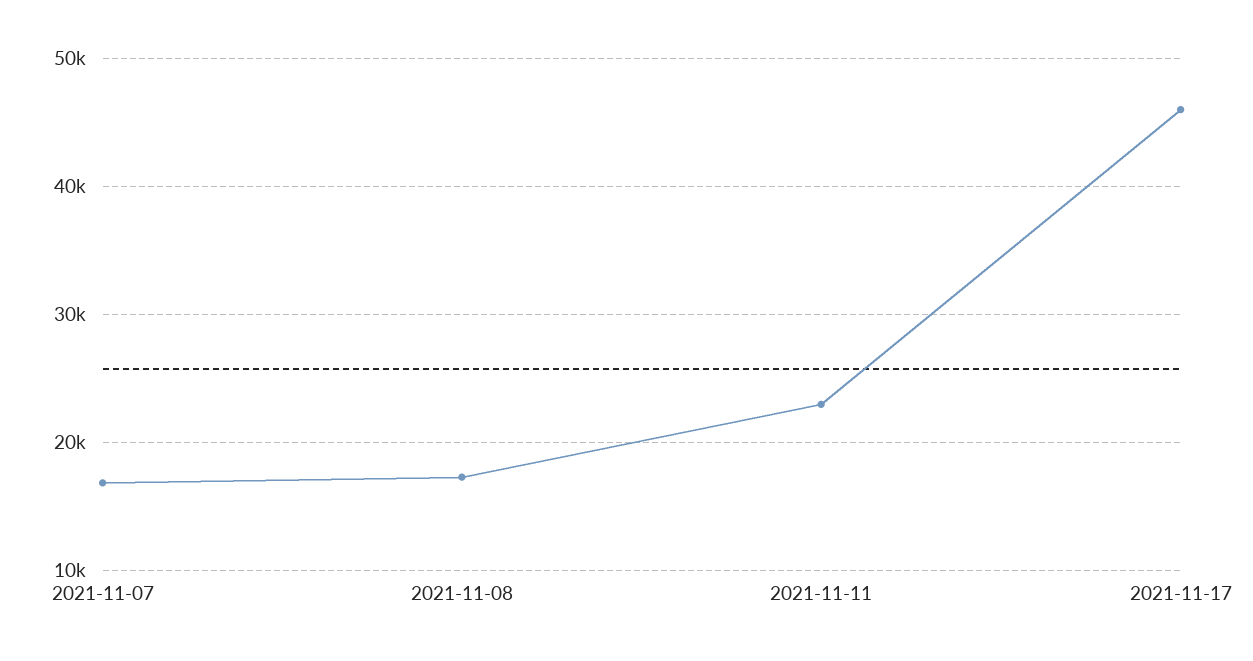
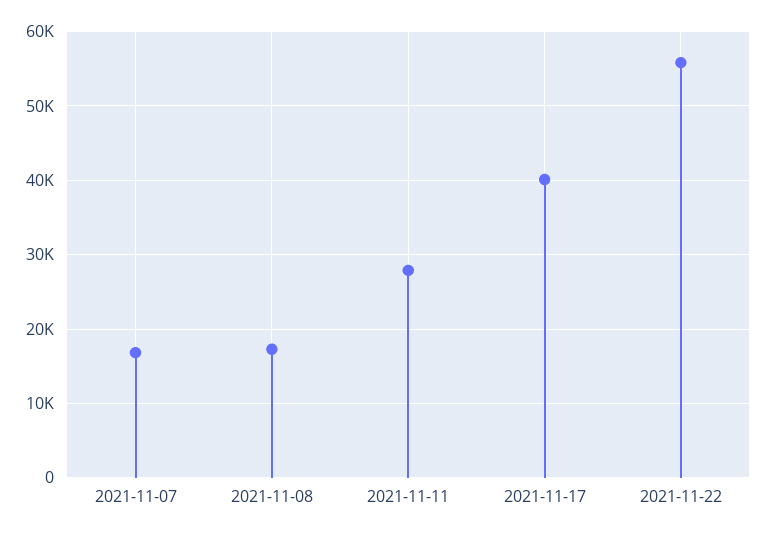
2021-11-11: 23000 -> 28000
2021-11-17: 46000 -> 40000
2021-11-22: none -> 56000

